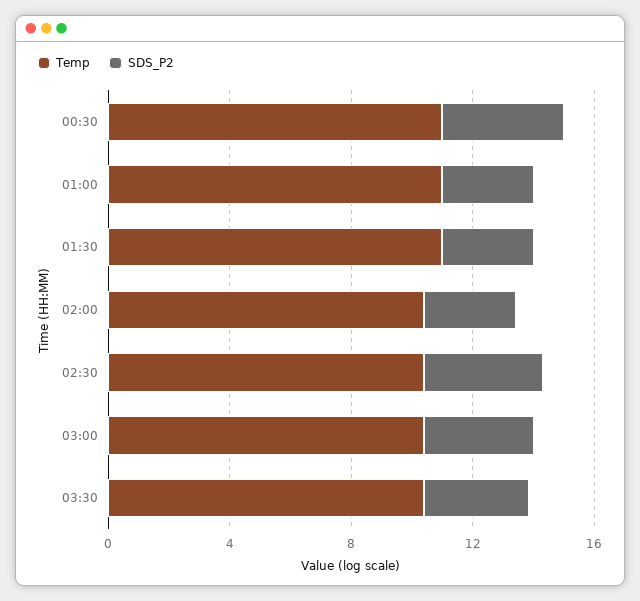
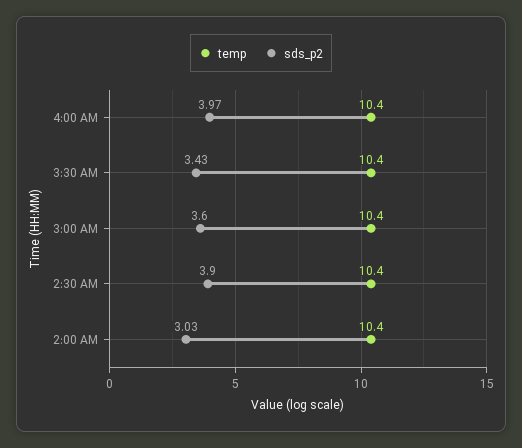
Temp, 00:30: 11 -> none
SDS_P2, 00:30: 4 -> none
Temp, 01:00: 11 -> none
SDS_P2, 01:00: 3 -> none
Temp, 01:30: 11 -> none
SDS_P2, 01:30: 3 -> none
Temp, 4:00 AM: none -> 10.4
SDS_P2, 4:00 AM: none -> 3.97

